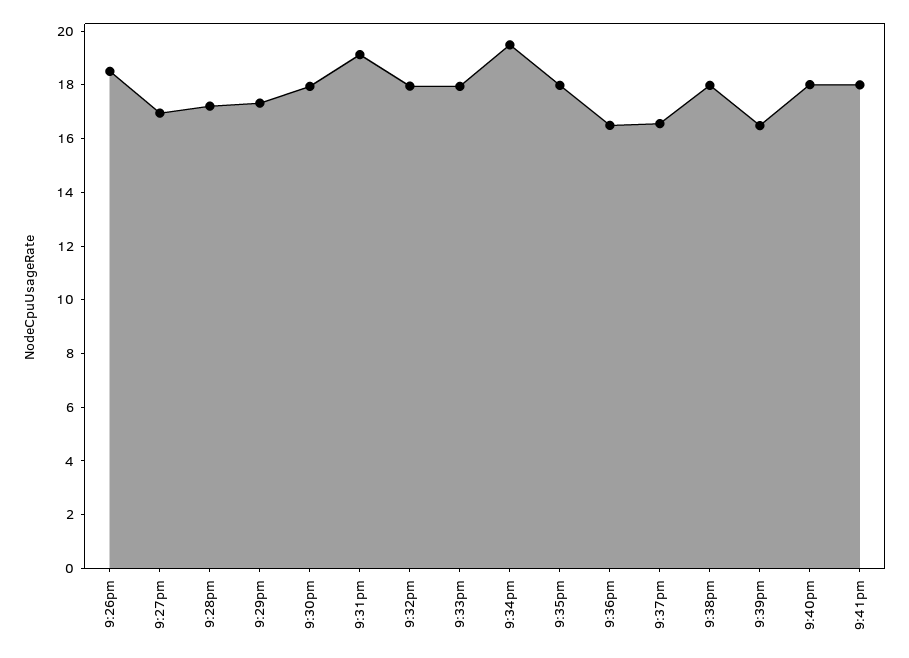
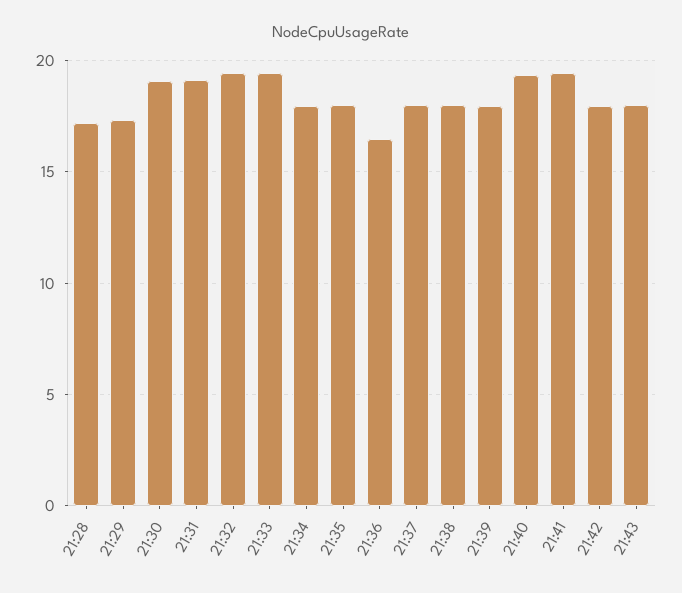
9:26pm: 18.5 -> none
9:27pm: 17 -> none
9:30pm: 18 -> 19
9:32pm: 18 -> 19.5
9:33pm: 18 -> 19.5
9:34pm: 19.5 -> 18
9:37pm: 16.5 -> 18
9:39pm: 16.5 -> 18
9:40pm: 18 -> 19.5
9:41pm: 18 -> 19.5
21:42: none -> 18
21:43: none -> 18

